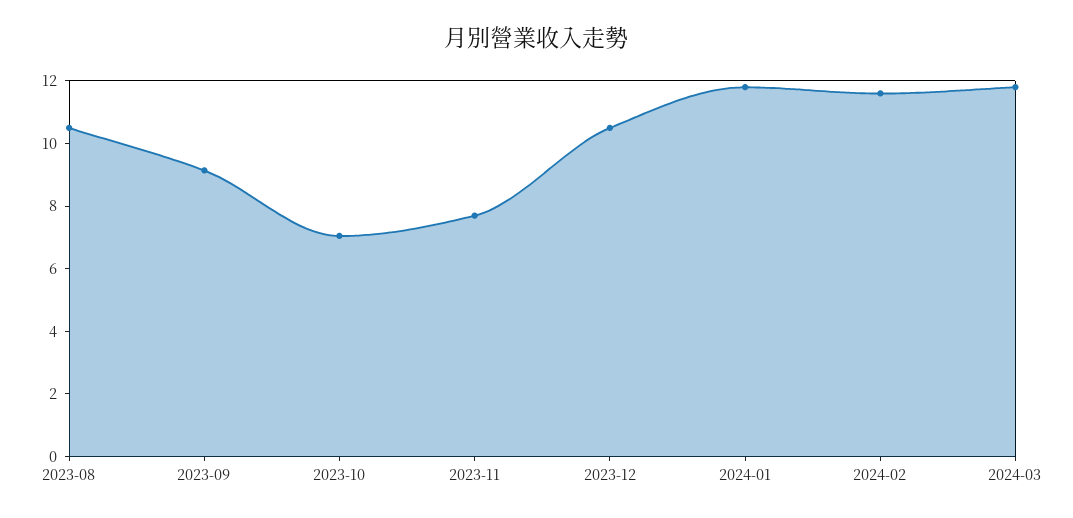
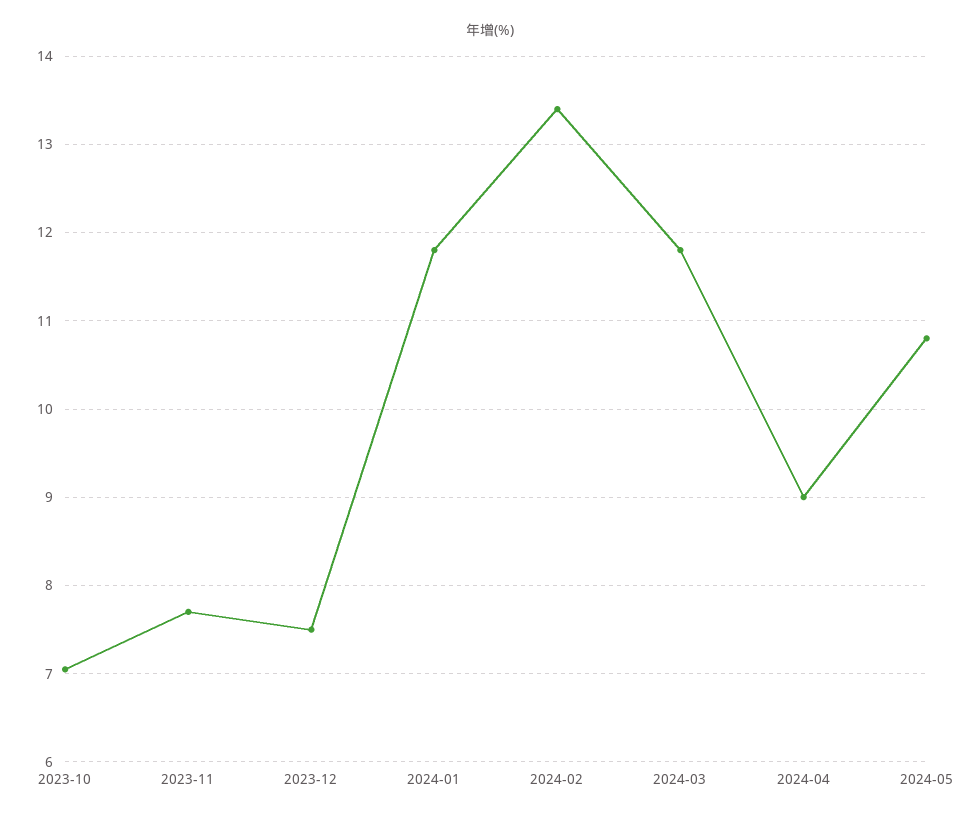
2023-08: 10.5 -> none
2023-09: 9 -> none
2023-12: 10.5 -> 7.5
2024-02: 11.5 -> 13.4
2024-04: none -> 9
2024-05: none -> 10.8

